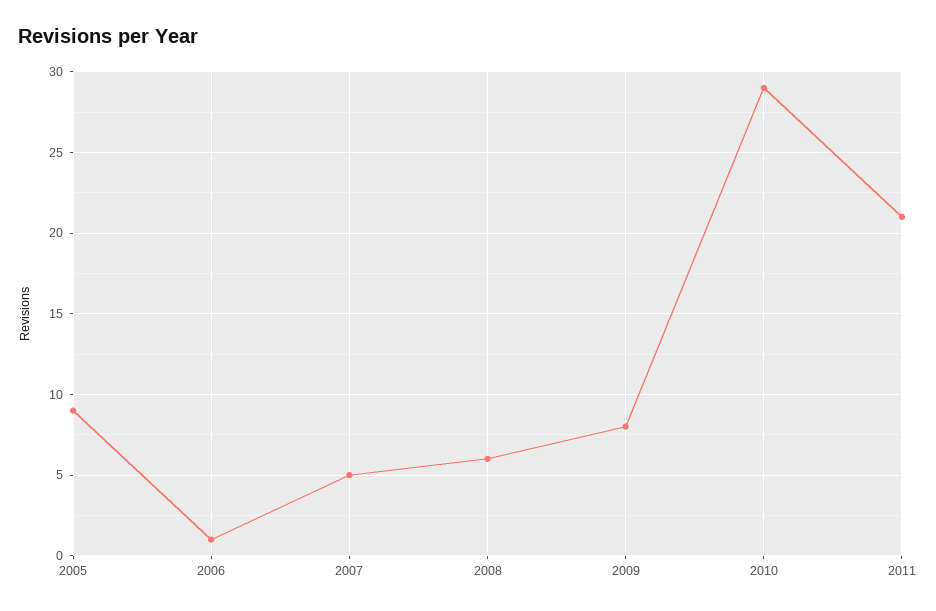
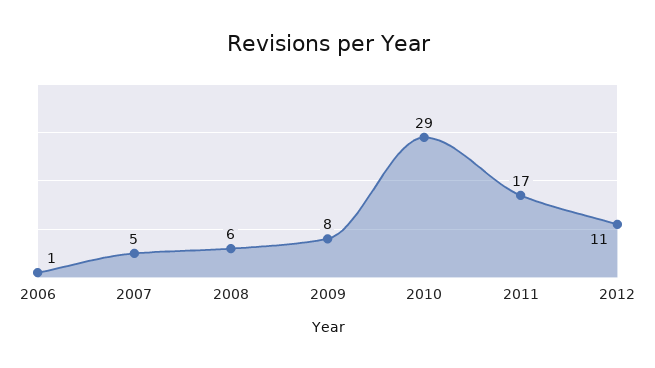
2005: 9 -> none
2011: 21 -> 17
2012: none -> 11

